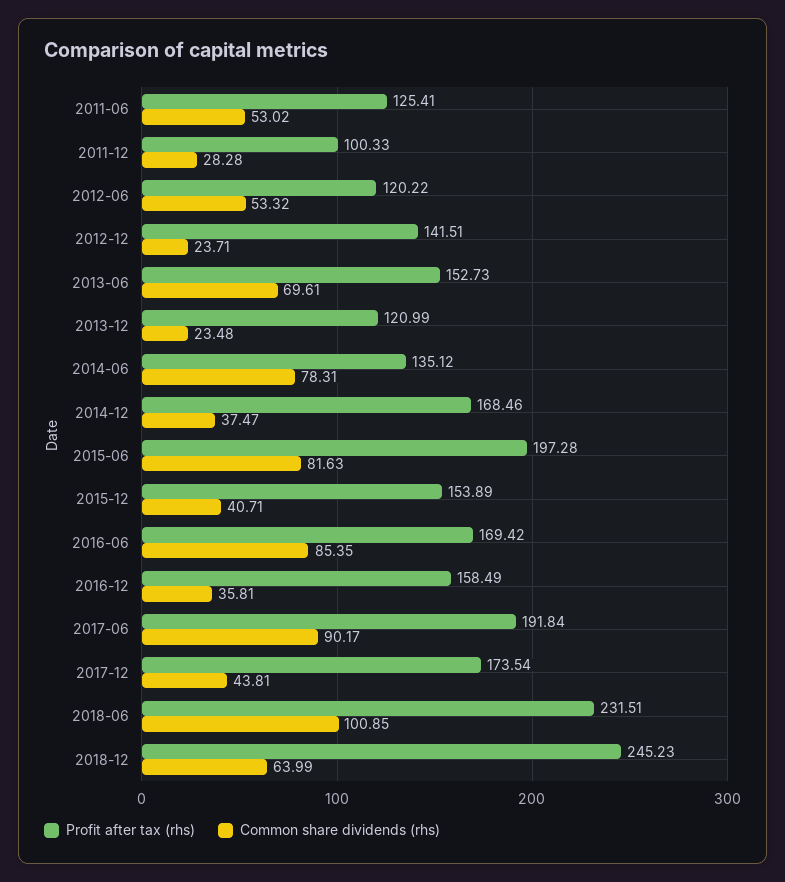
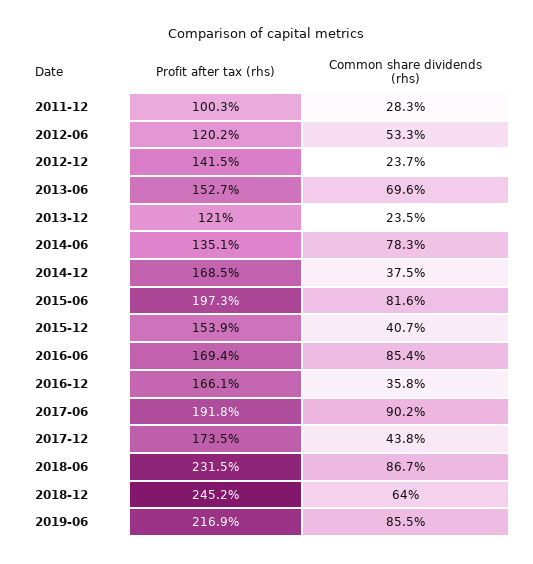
Profit after tax (rhs), 2011-06: 125.41 -> none
Common share dividends (rhs), 2011-06: 53.02 -> none
Profit after tax (rhs), 2016-12: 158.49 -> 166.1
Common share dividends (rhs), 2018-06: 100.85 -> 86.7
Profit after tax (rhs), 2019-06: none -> 216.9
Common share dividends (rhs), 2019-06: none -> 85.5

